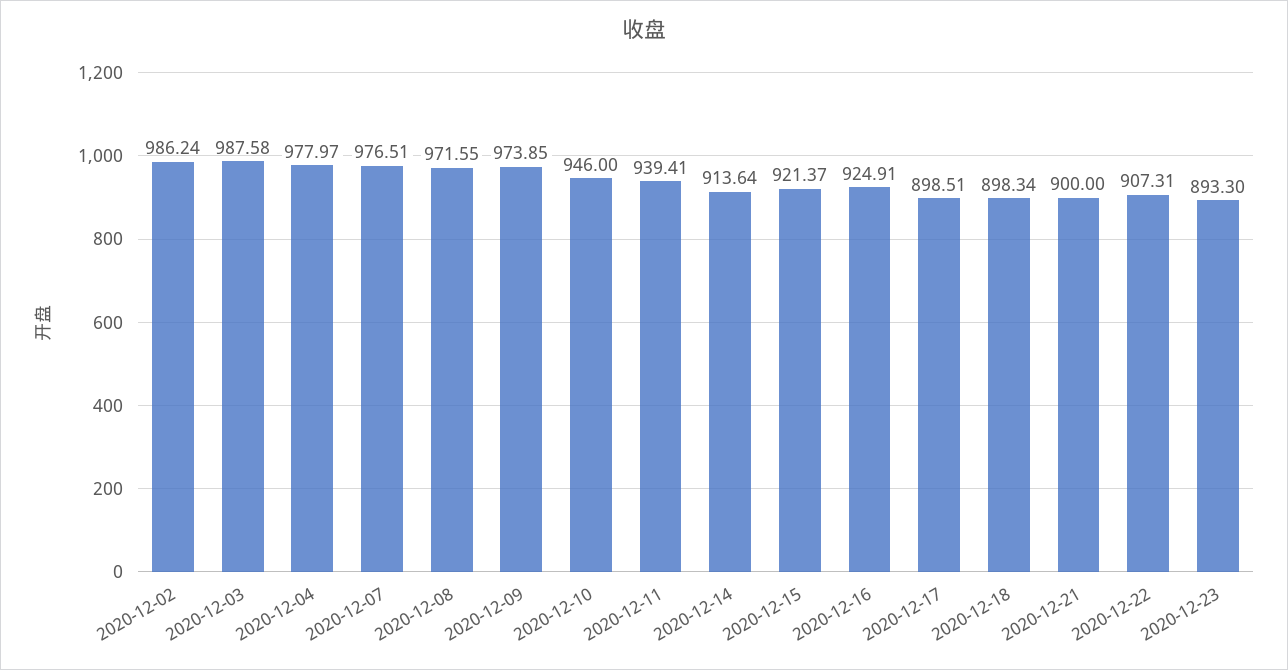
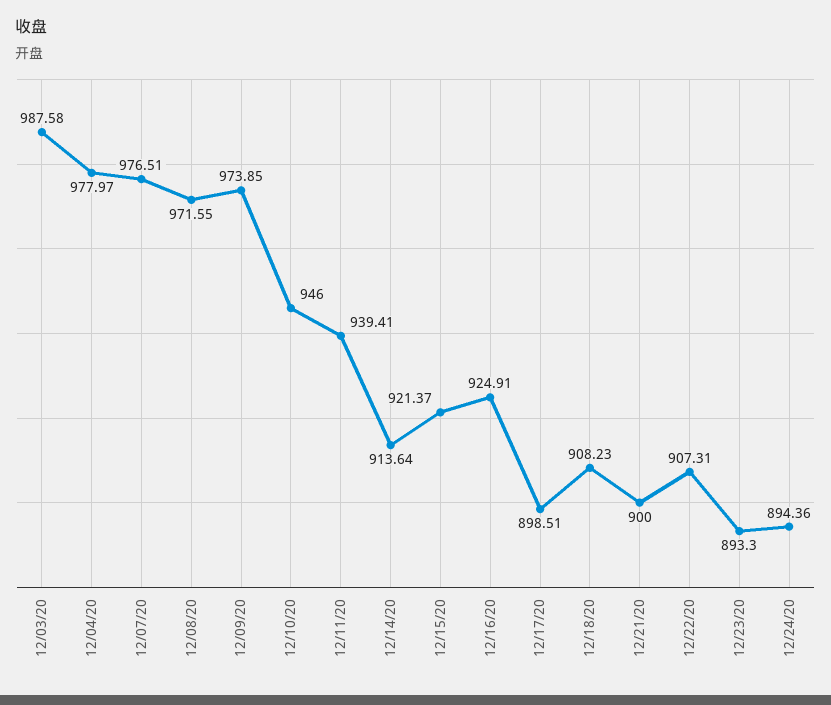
2020-12-02: 986.24 -> none
2020-12-18: 898.34 -> 908.23
12/24/20: none -> 894.36

